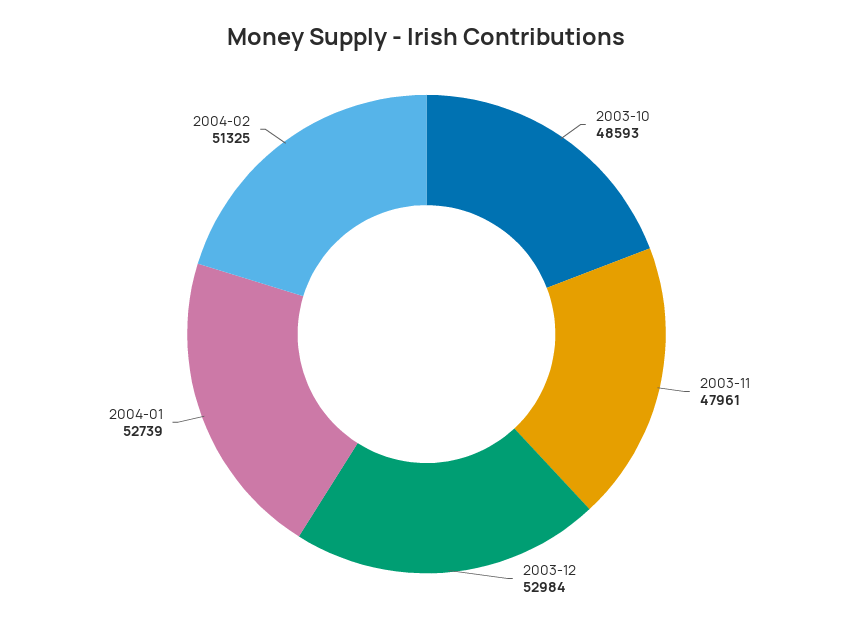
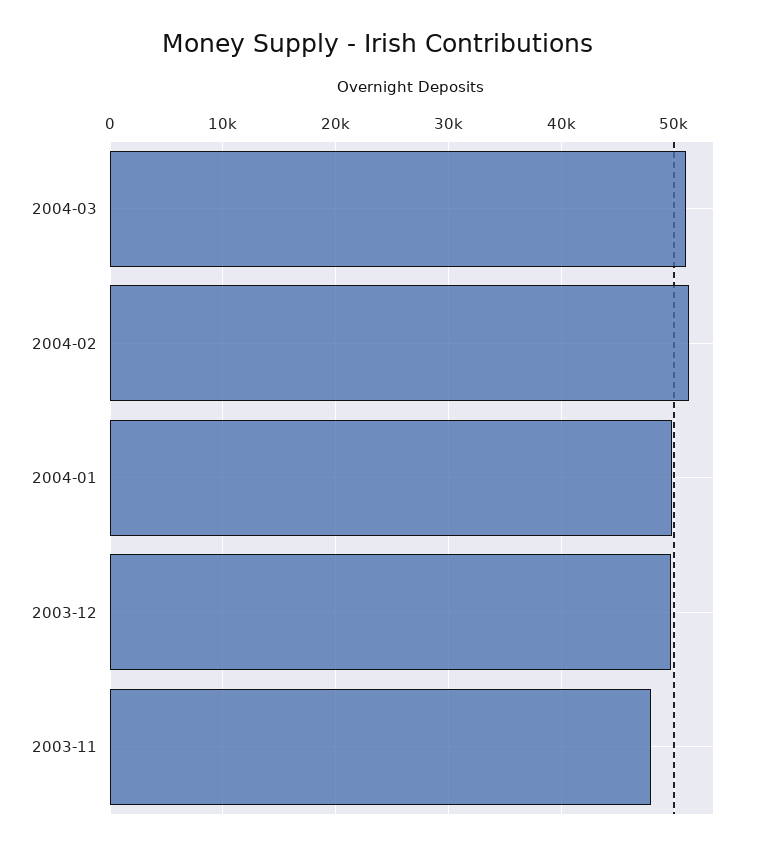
2003-10: 48593 -> none
2003-12: 52984 -> 50000
2004-01: 52739 -> 50000
2004-03: none -> 51000

